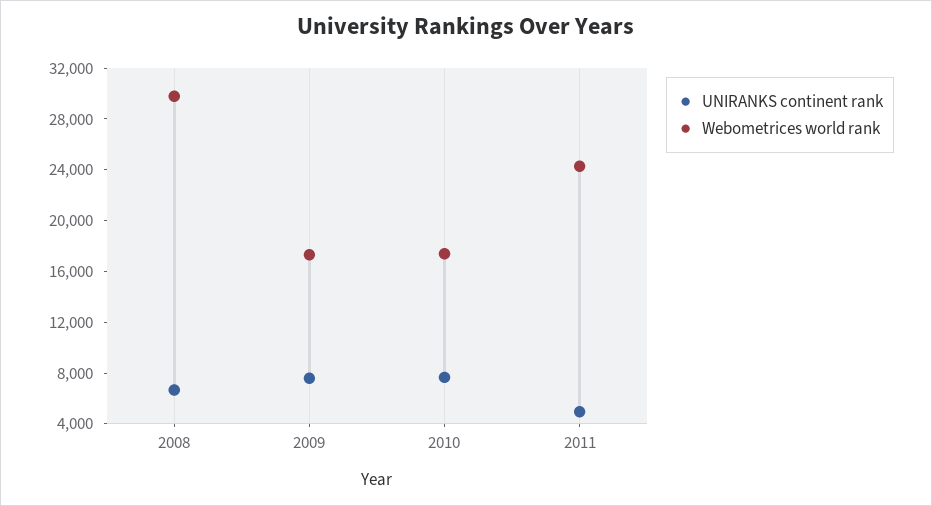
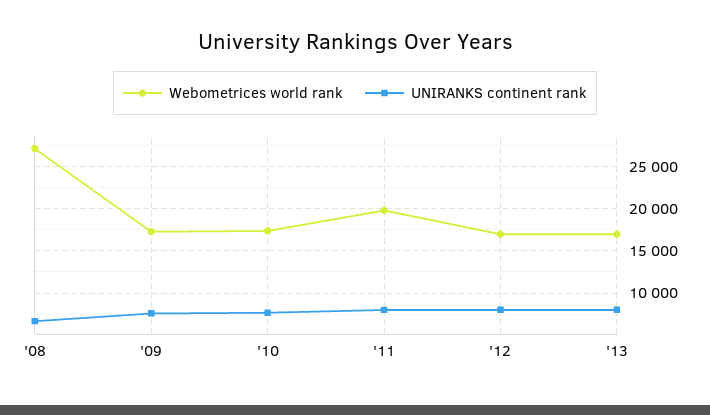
Webometrices world rank, 2008: 30000 -> 27000
UNIRANKS continent rank, 2011: 5000 -> 8000
Webometrices world rank, 2011: 24000 -> 20000
Webometrices world rank, '12: none -> 17000
UNIRANKS continent rank, '12: none -> 8000
Webometrices world rank, '13: none -> 17000
UNIRANKS continent rank, '13: none -> 8000

